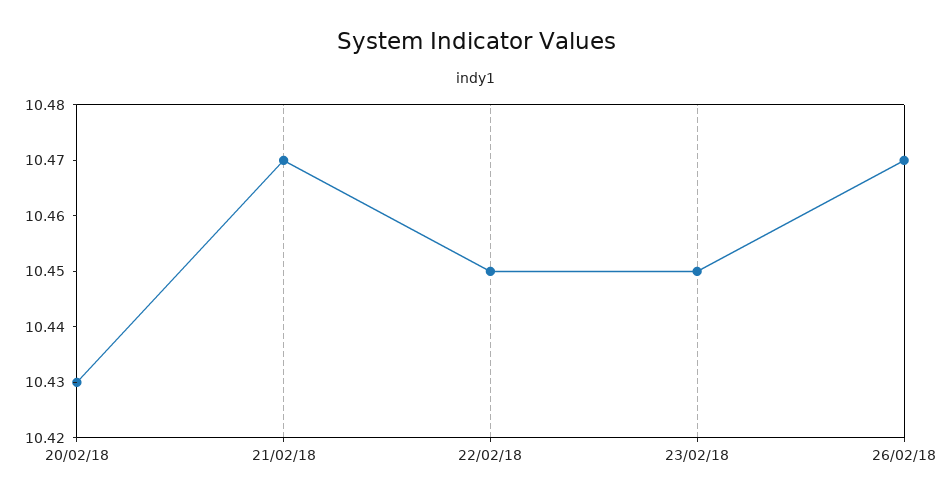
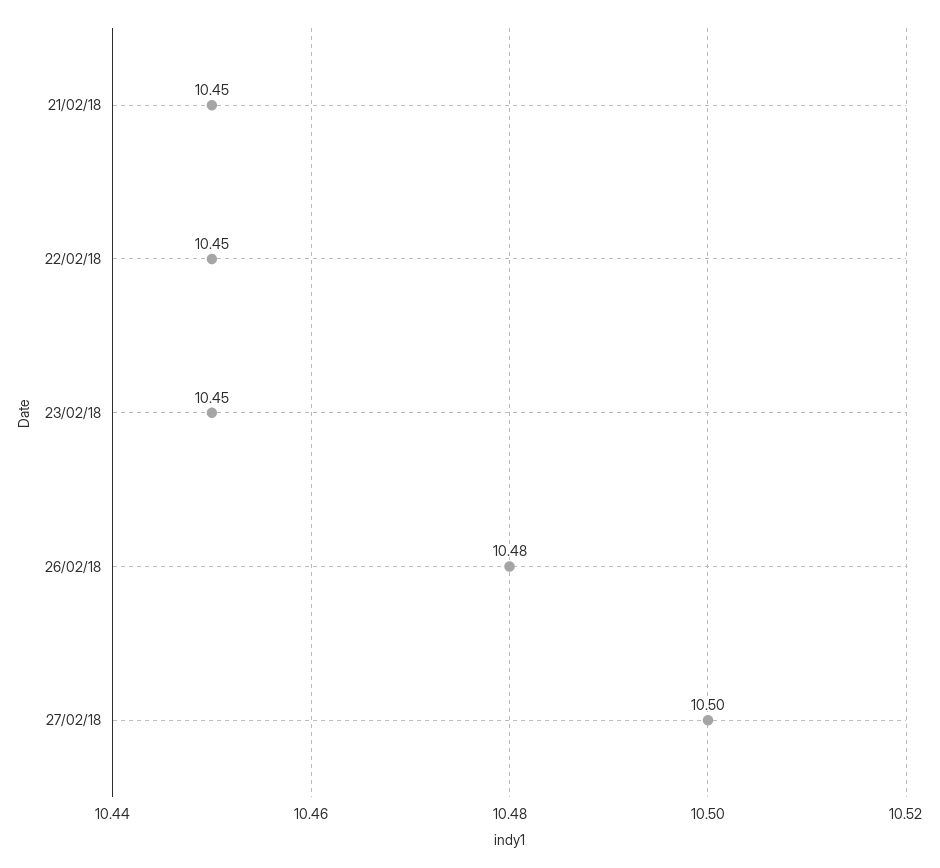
20/02/18: 10.43 -> none
21/02/18: 10.47 -> 10.45
26/02/18: 10.47 -> 10.48
27/02/18: none -> 10.5

